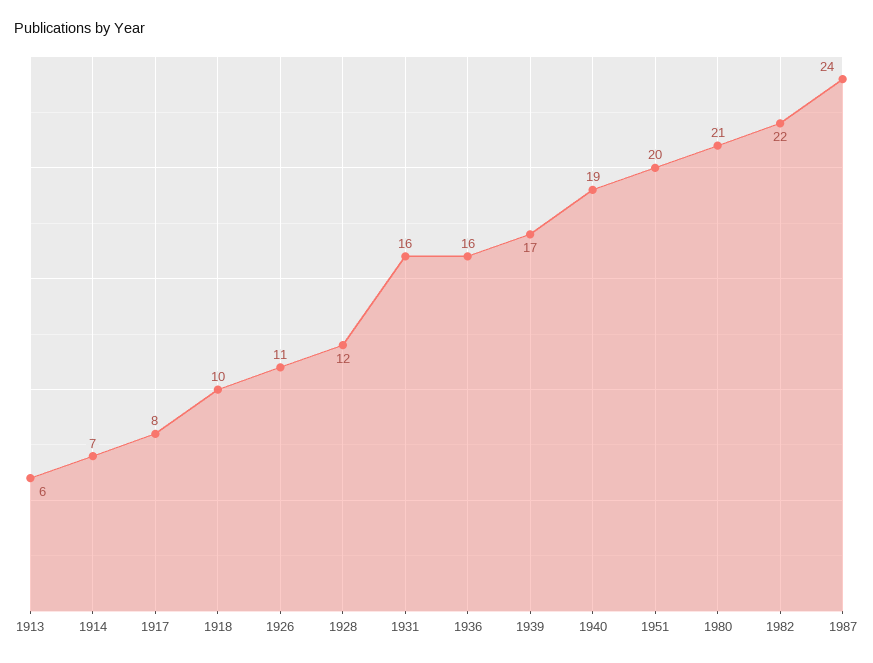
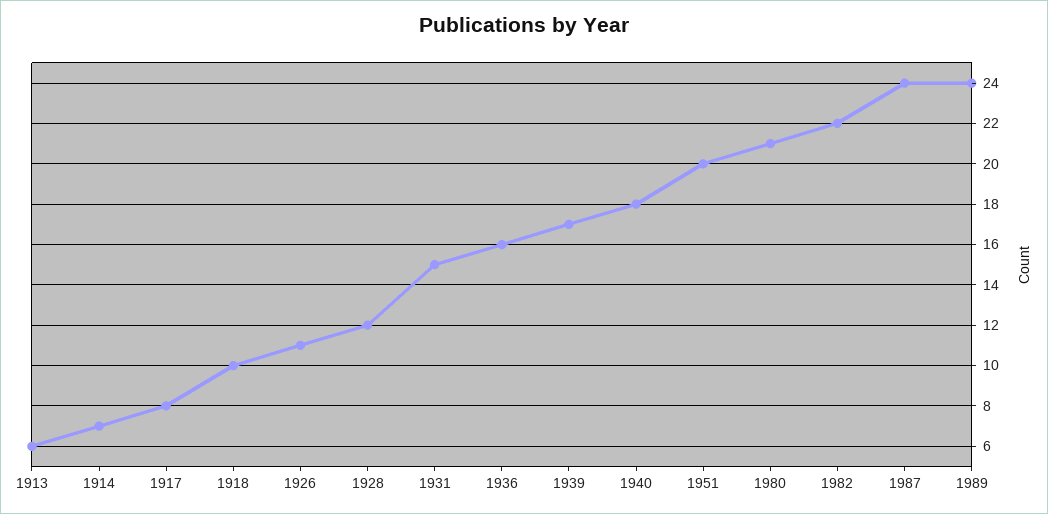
1931: 16 -> 15
1940: 19 -> 18
1989: none -> 24

